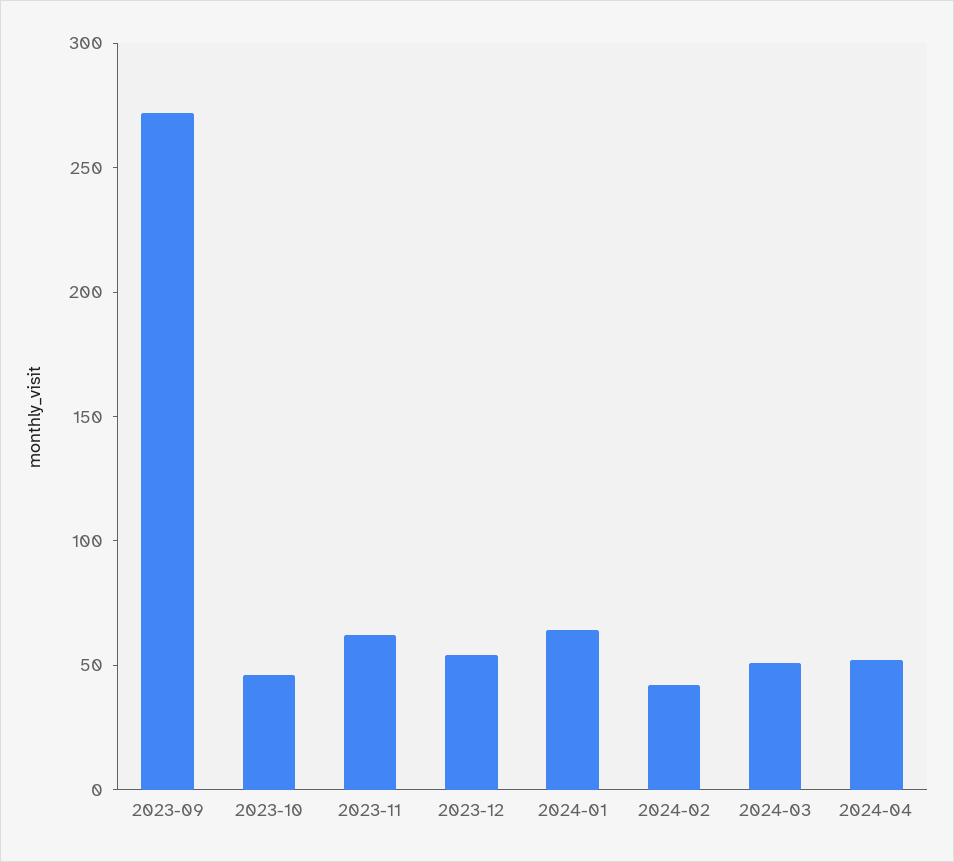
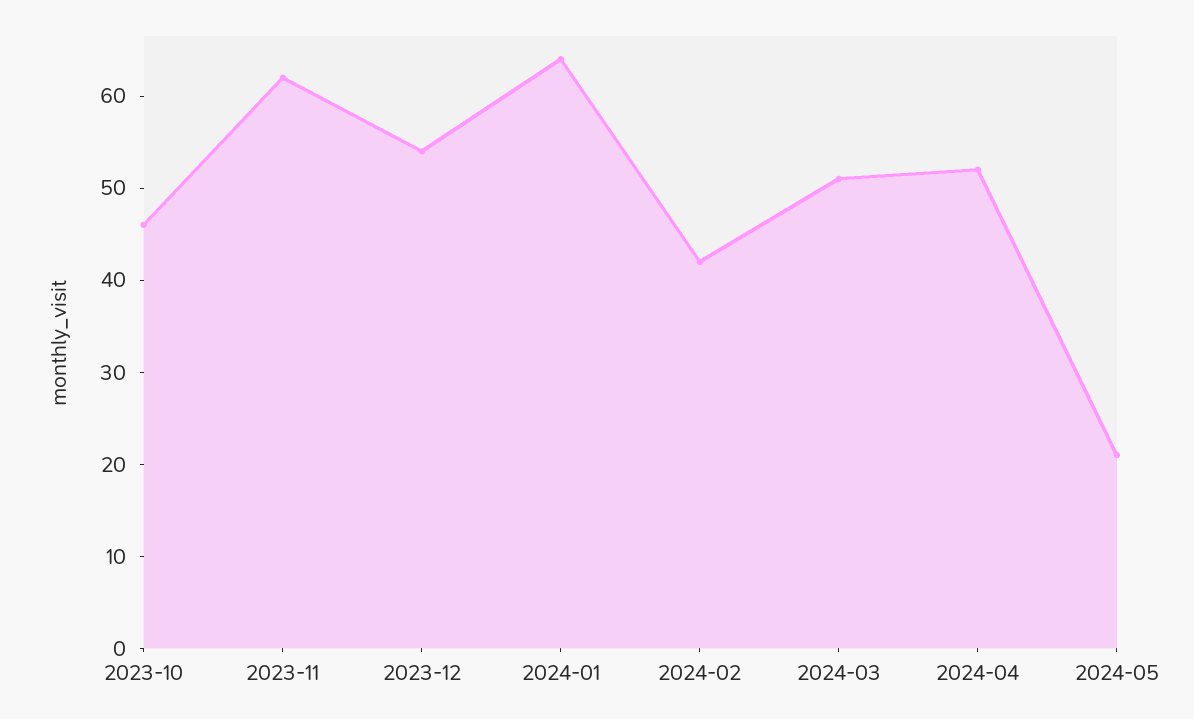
2023-09: 270 -> none
2024-05: none -> 21

